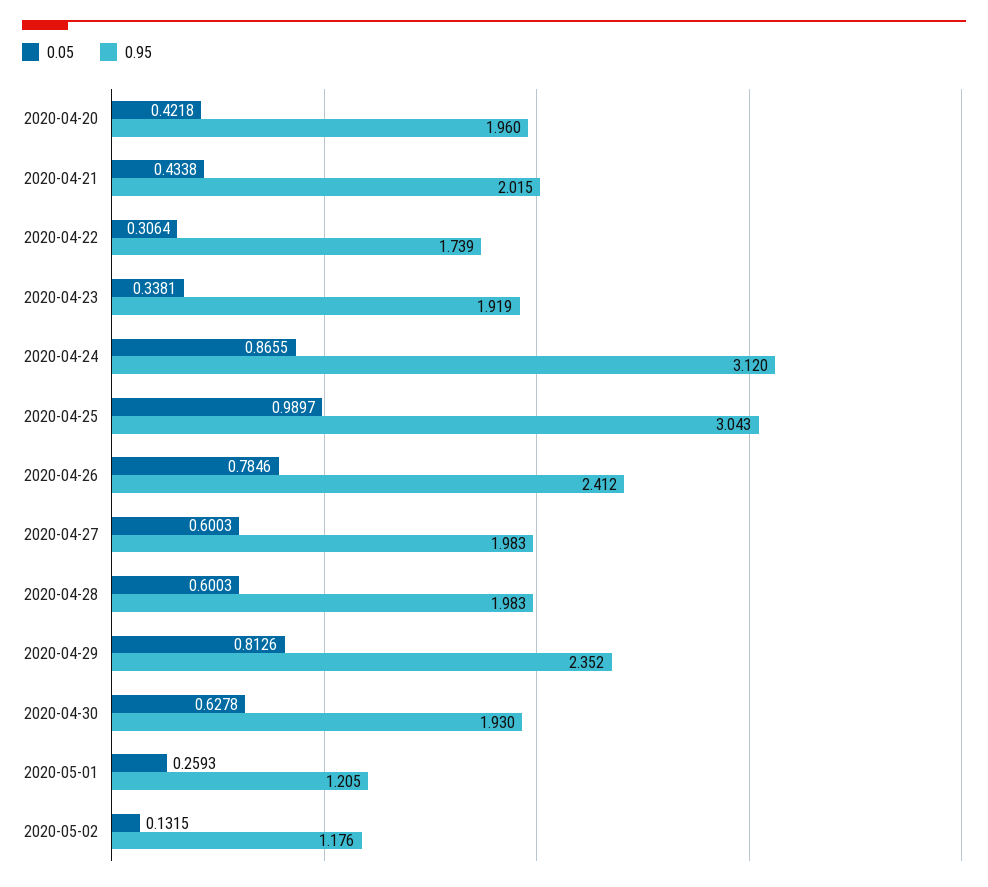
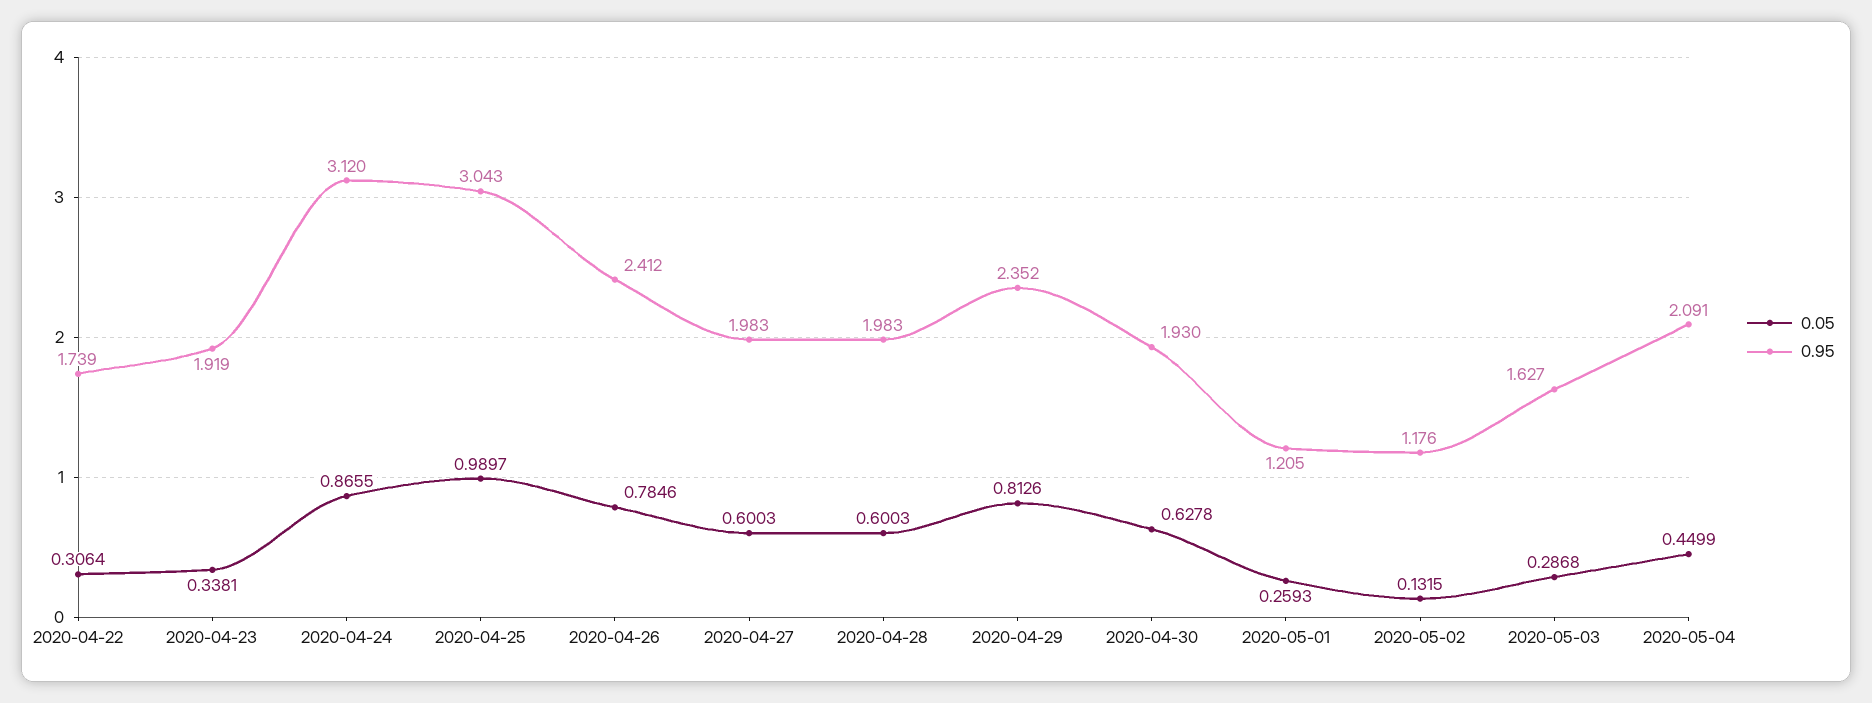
0.05, 2020-04-20: 0.4218 -> none
0.95, 2020-04-20: 1.96 -> none
0.05, 2020-04-21: 0.4338 -> none
0.95, 2020-04-21: 2.015 -> none
0.05, 2020-05-03: none -> 0.2868
0.95, 2020-05-03: none -> 1.627
0.05, 2020-05-04: none -> 0.4499
0.95, 2020-05-04: none -> 2.091

